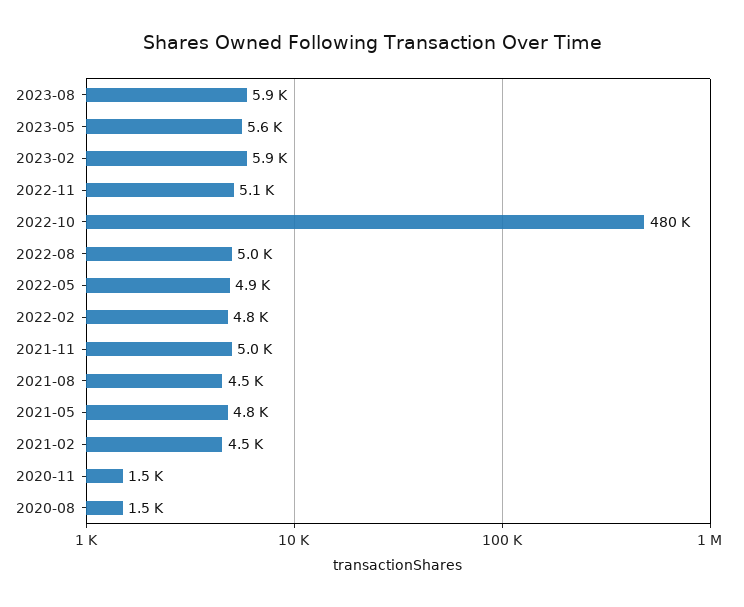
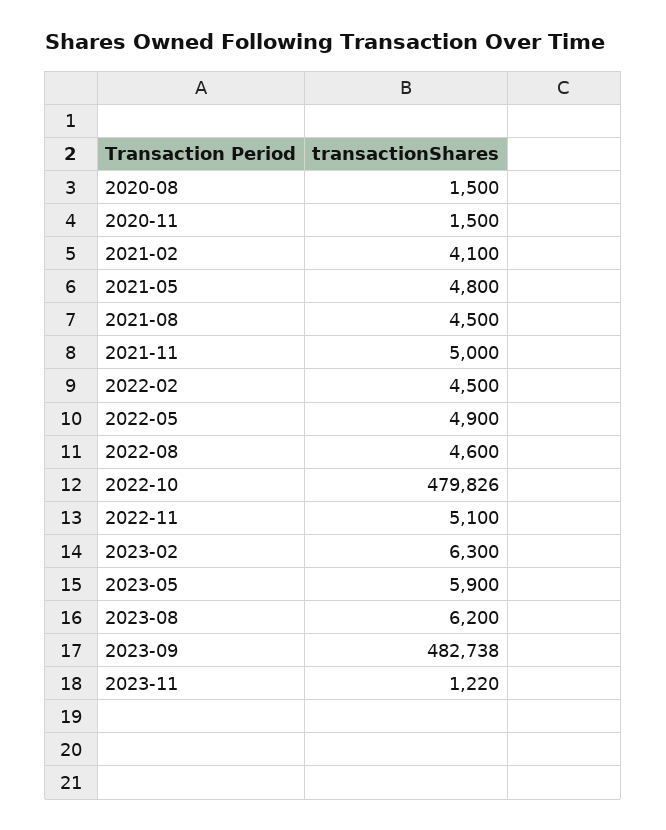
2023-08: 5900 -> 6200
2023-05: 5600 -> 5900
2023-02: 5900 -> 6300
2022-08: 5000 -> 4600
2022-02: 4800 -> 4500
2021-02: 4500 -> 4100
2023-09: none -> 482738
2023-11: none -> 1220

